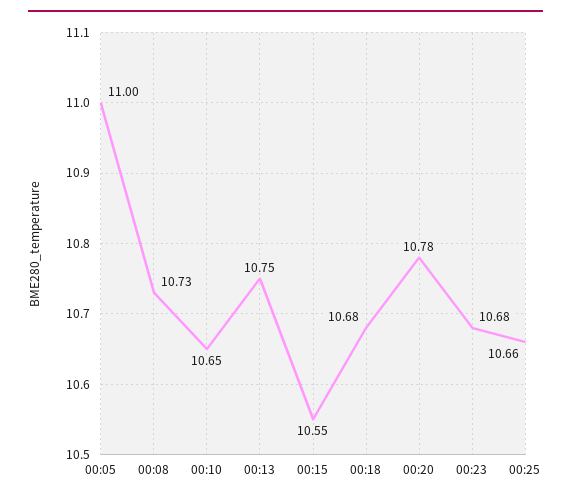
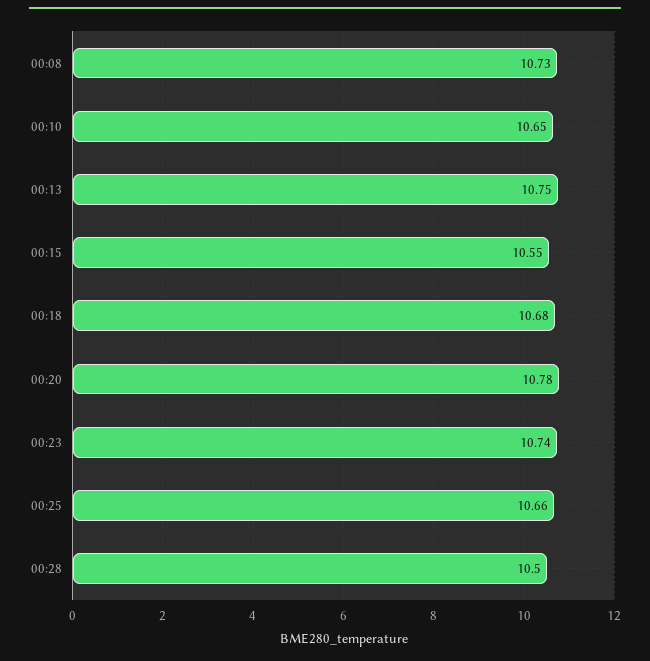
00:05: 11 -> none
00:23: 10.68 -> 10.74
00:28: none -> 10.5

